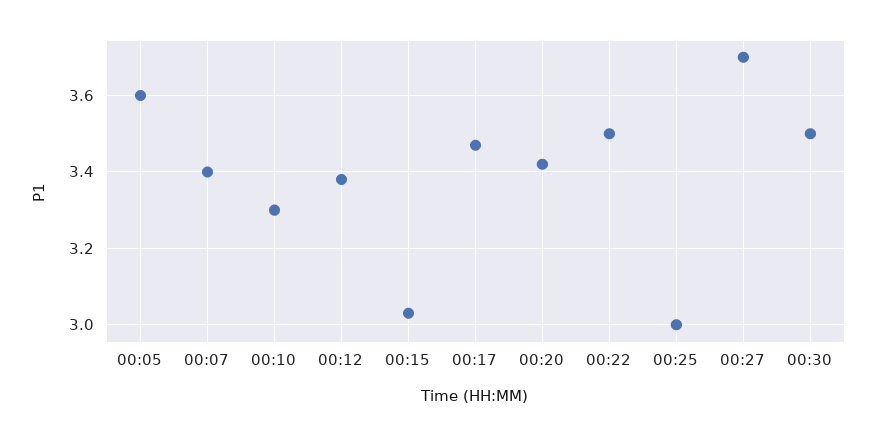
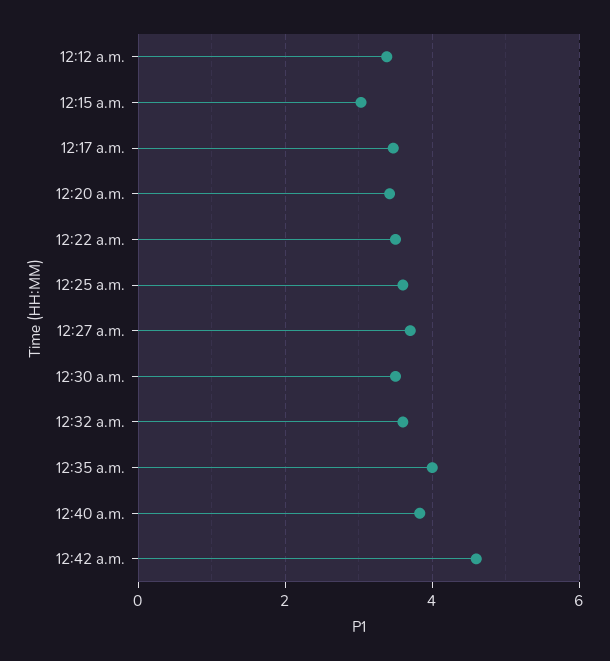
00:05: 3.6 -> none
00:07: 3.4 -> none
00:10: 3.3 -> none
00:25: 3 -> 3.6
12:32 a.m.: none -> 3.6
12:35 a.m.: none -> 4
12:40 a.m.: none -> 3.8
12:42 a.m.: none -> 4.6

